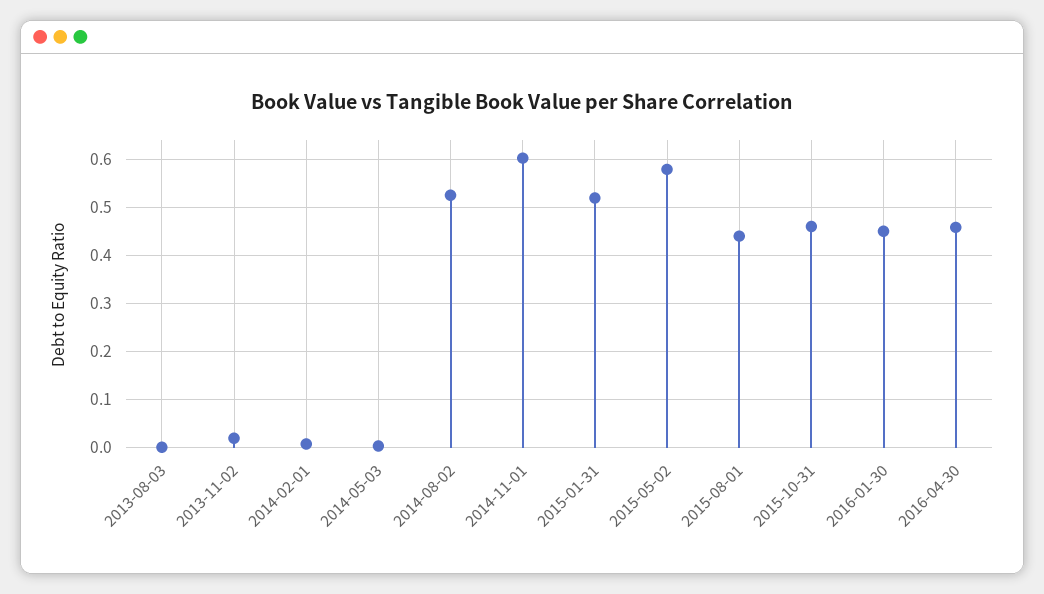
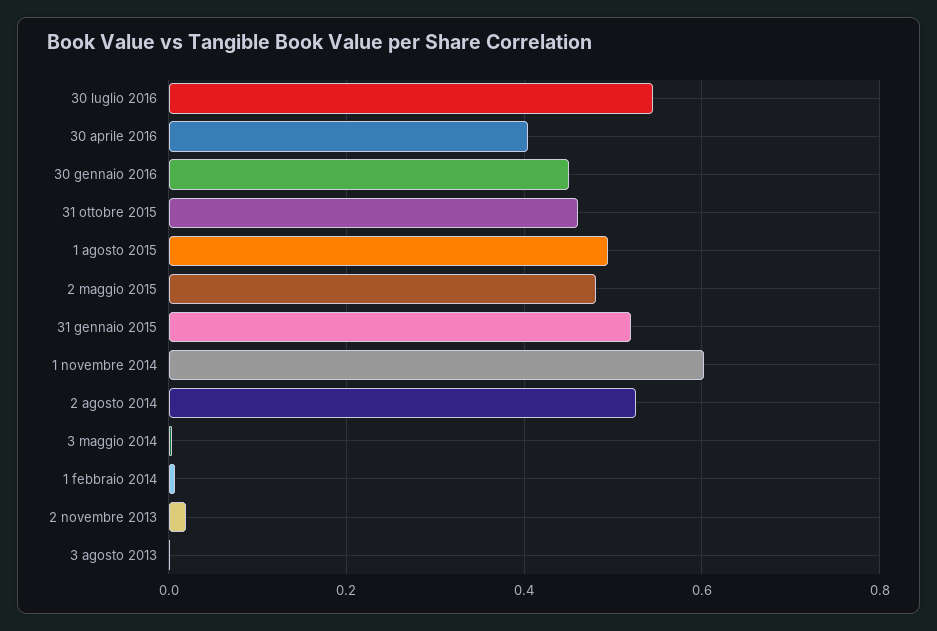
2015-05-02: 0.58 -> 0.48
2015-08-01: 0.44 -> 0.5
2016-04-30: 0.46 -> 0.4
30 luglio 2016: none -> 0.54

